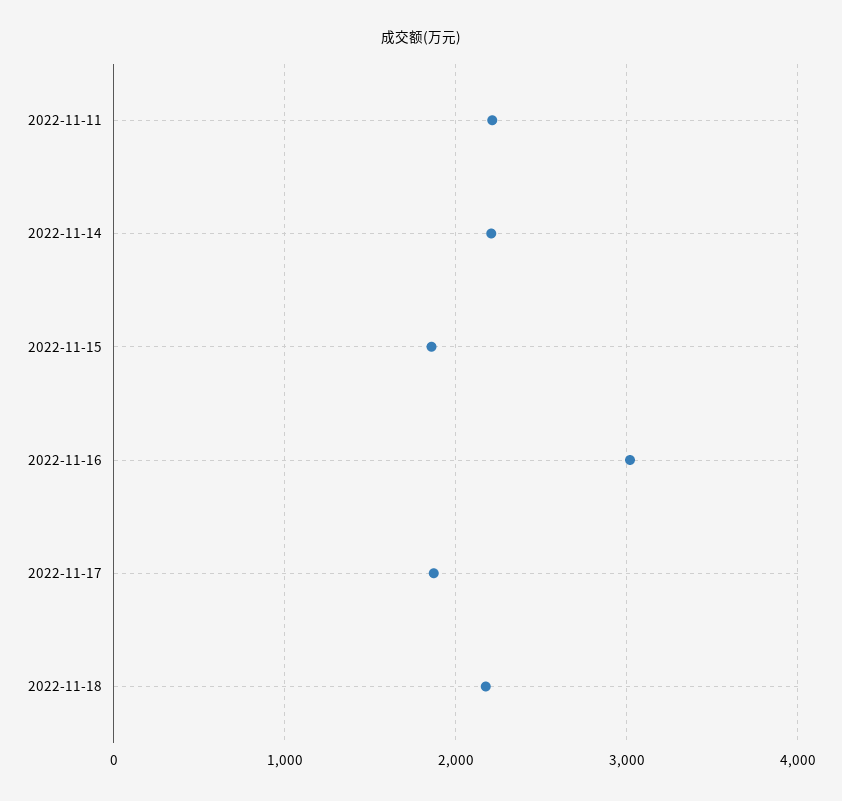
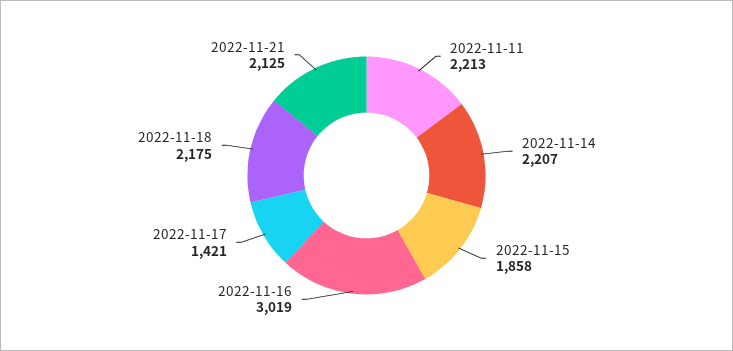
2022-11-17: 1900 -> 1421
2022-11-21: none -> 2125

